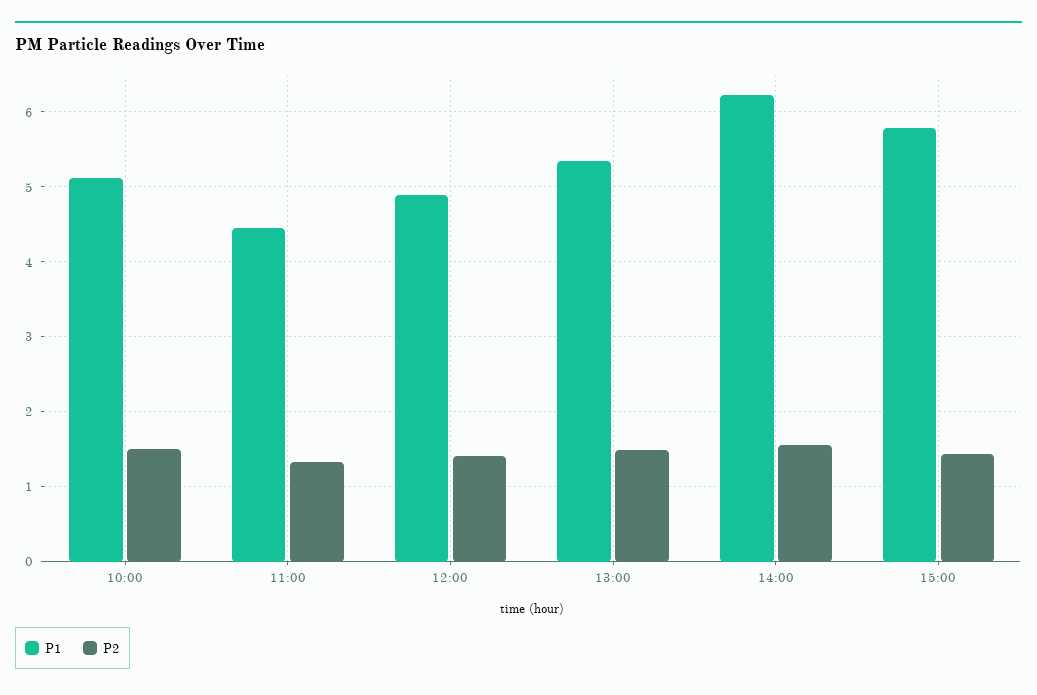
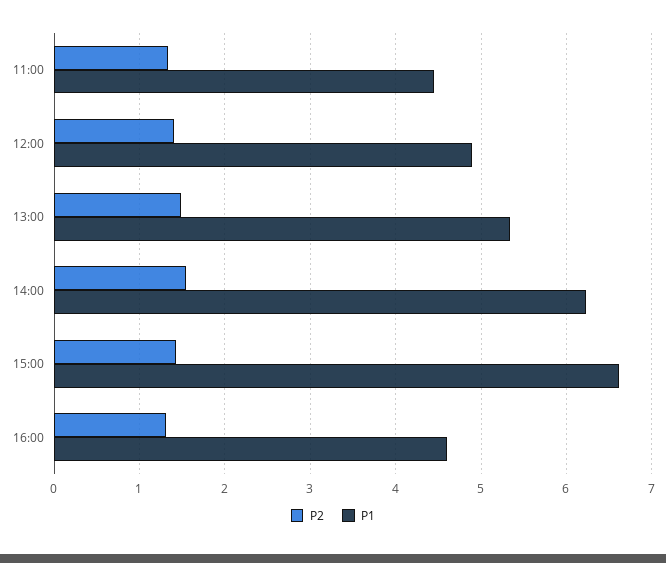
P1, 10:00: 5.1 -> none
P2, 10:00: 1.5 -> none
P1, 15:00: 5.8 -> 6.6
P2, 16:00: none -> 1.3
P1, 16:00: none -> 4.6

